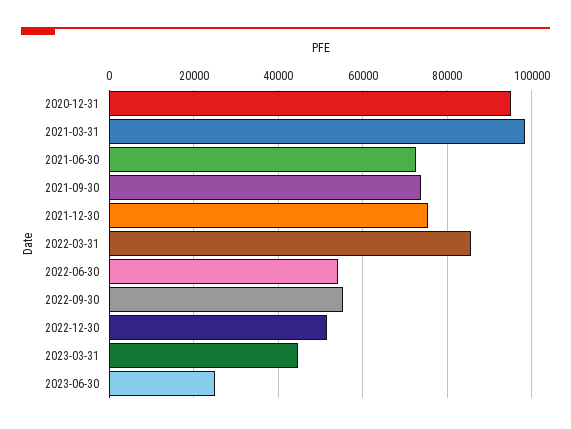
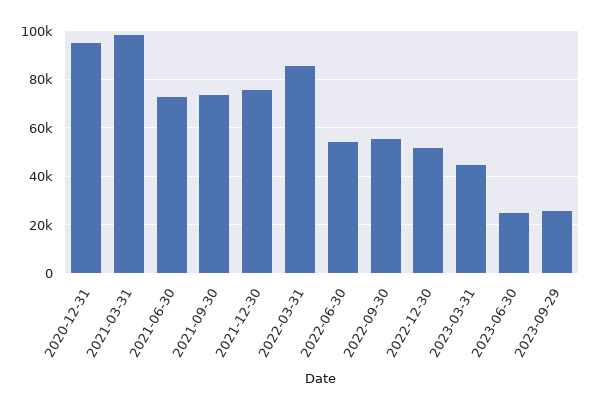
2023-09-29: none -> 25000

